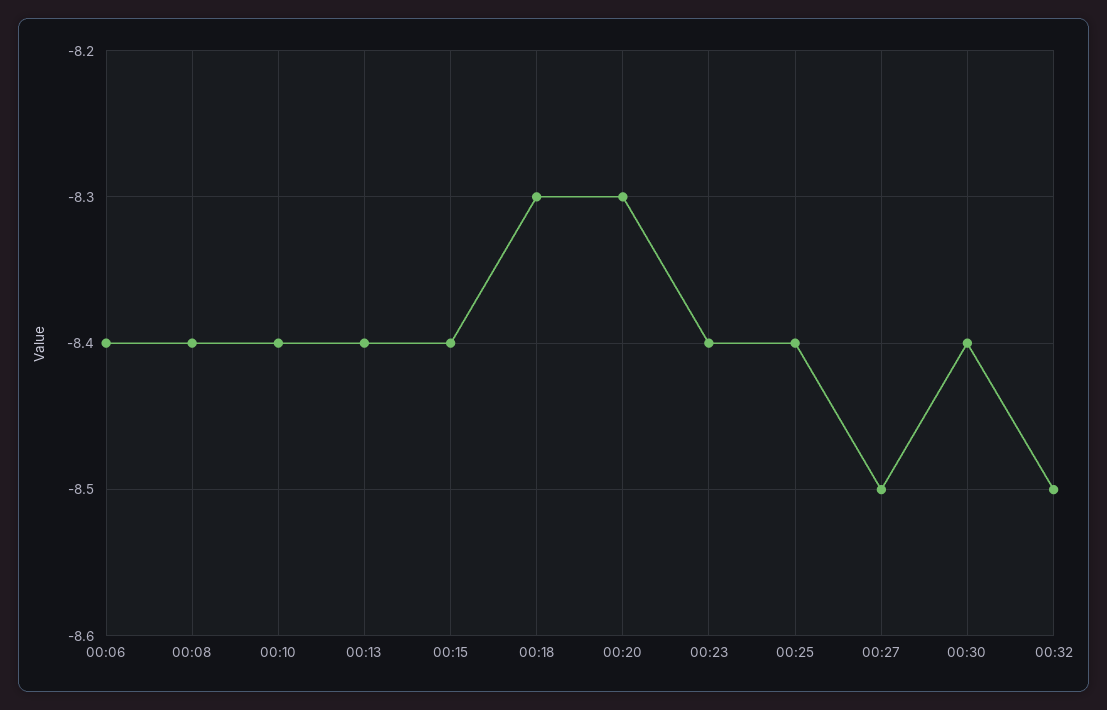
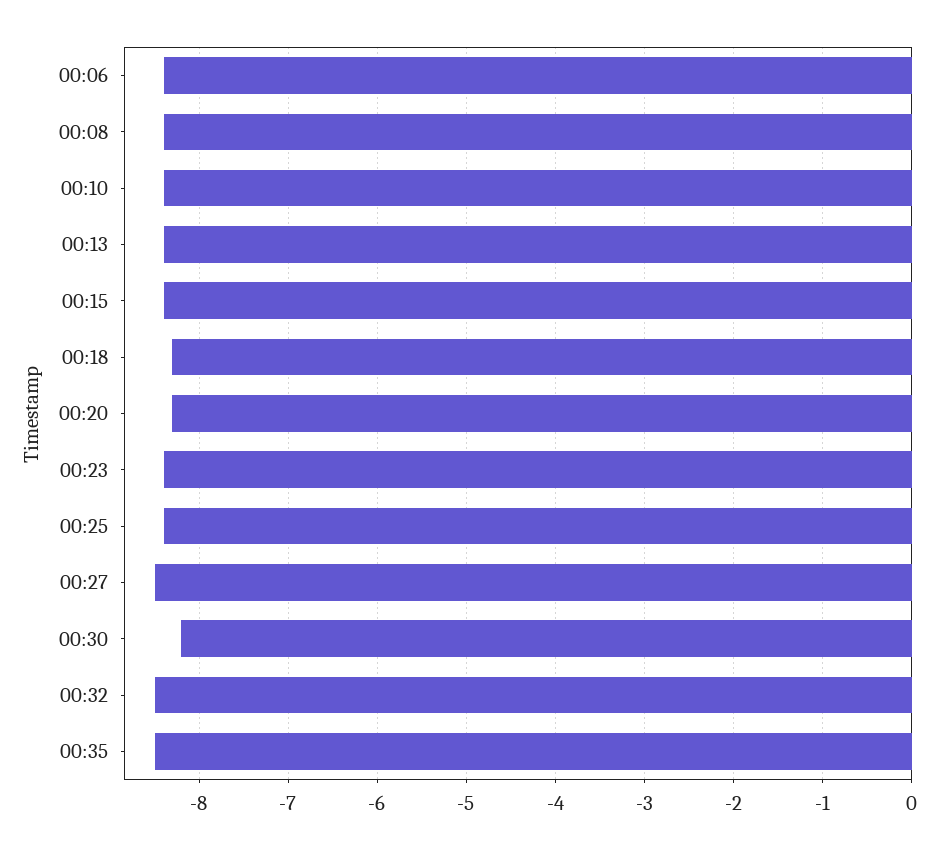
00:30: -8.4 -> -8.2
00:35: none -> -8.5

